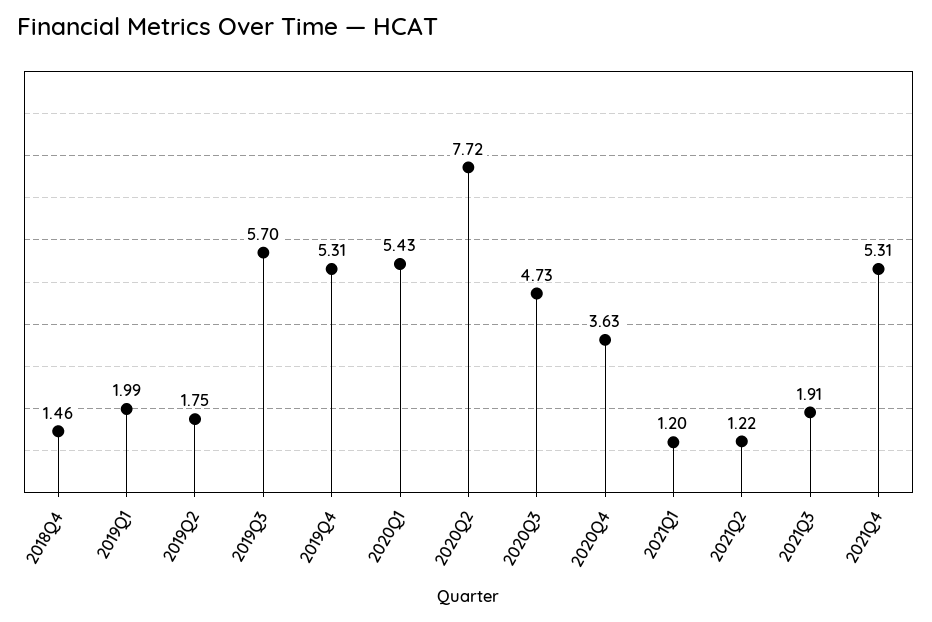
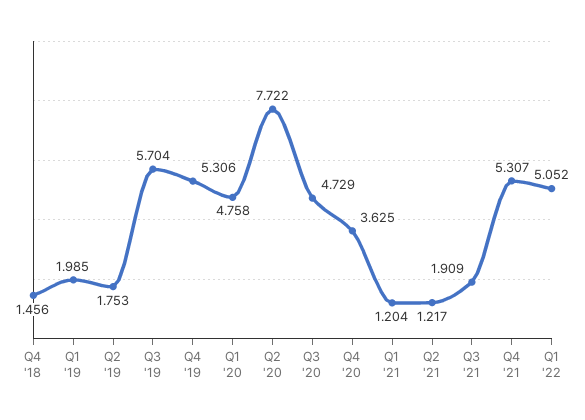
2020Q1: 5.43 -> 4.758
Q1 '22: none -> 5.052

